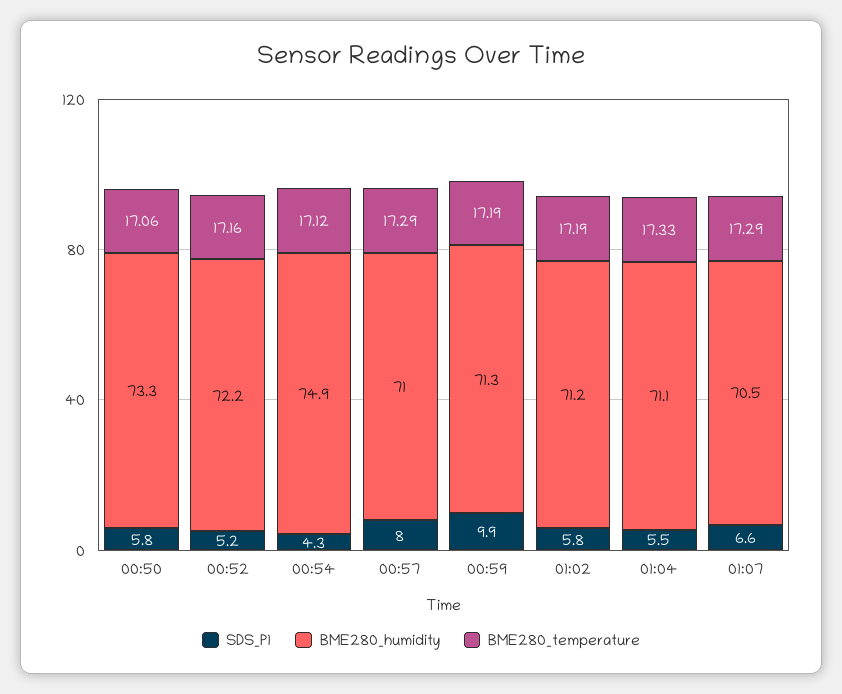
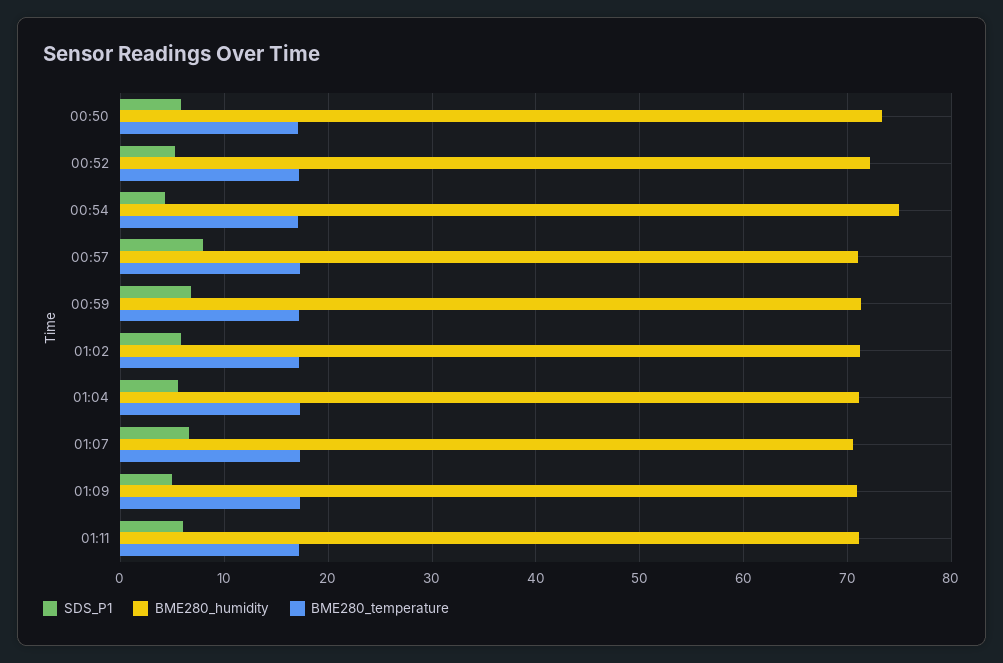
SDS_P1, 00:59: 9.9 -> 7
SDS_P1, 01:09: none -> 5
BME280_humidity, 01:09: none -> 71
BME280_temperature, 01:09: none -> 17
SDS_P1, 01:11: none -> 6
BME280_humidity, 01:11: none -> 71
BME280_temperature, 01:11: none -> 17

